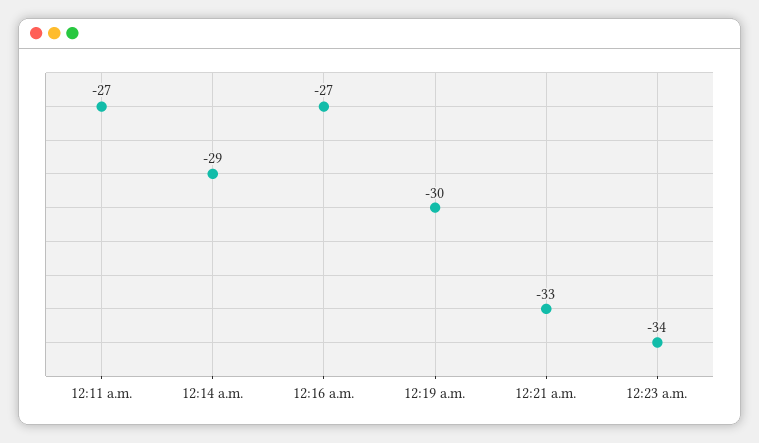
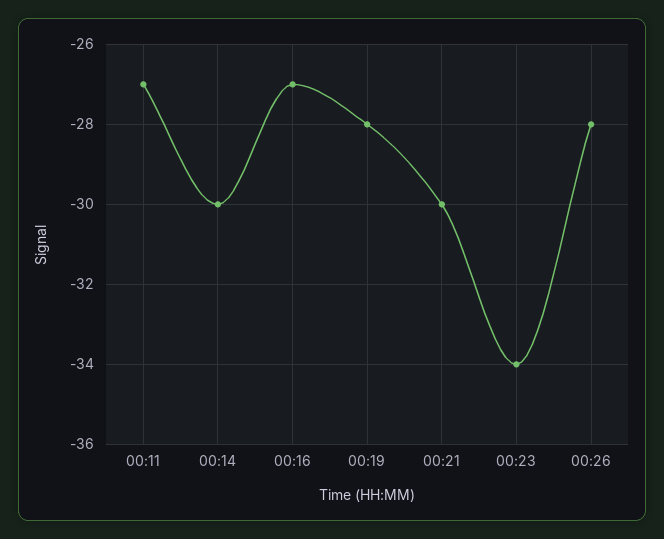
12:14 a.m.: -29 -> -30
12:19 a.m.: -30 -> -28
12:21 a.m.: -33 -> -30
00:26: none -> -28

